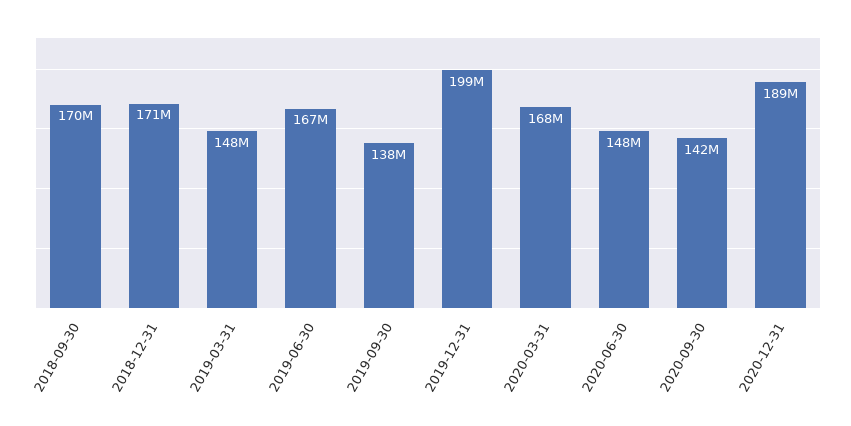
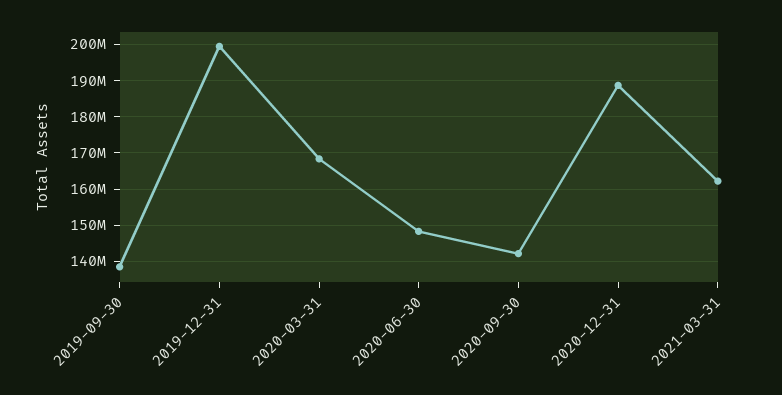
2018-09-30: 170000000 -> none
2018-12-31: 171000000 -> none
2019-03-31: 148000000 -> none
2019-06-30: 167000000 -> none
2021-03-31: none -> 162000000

